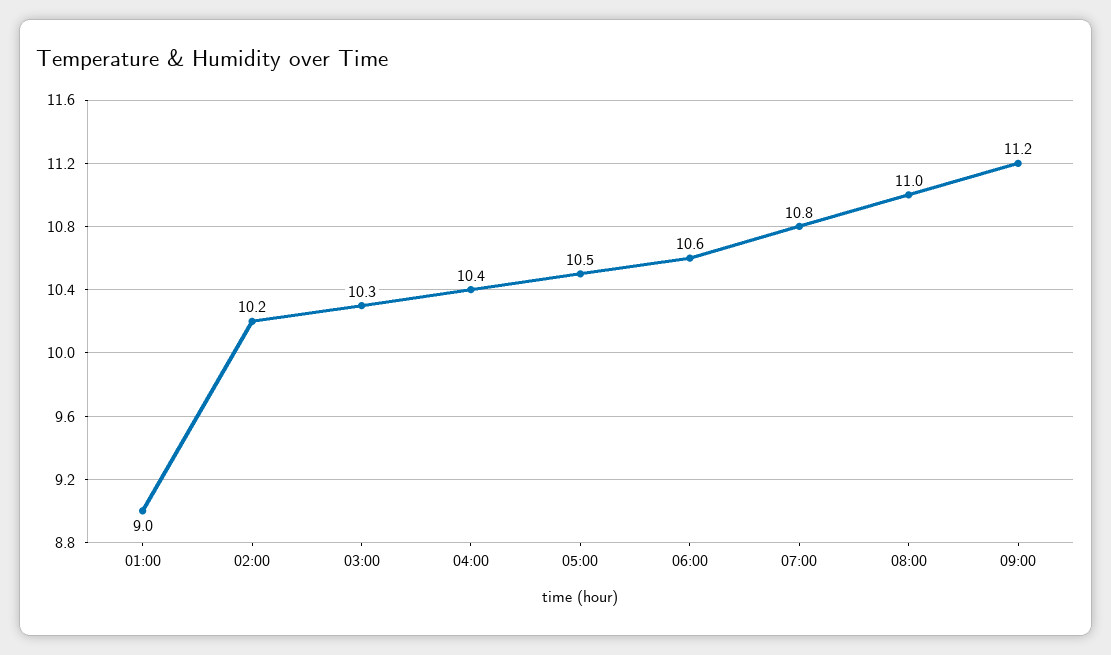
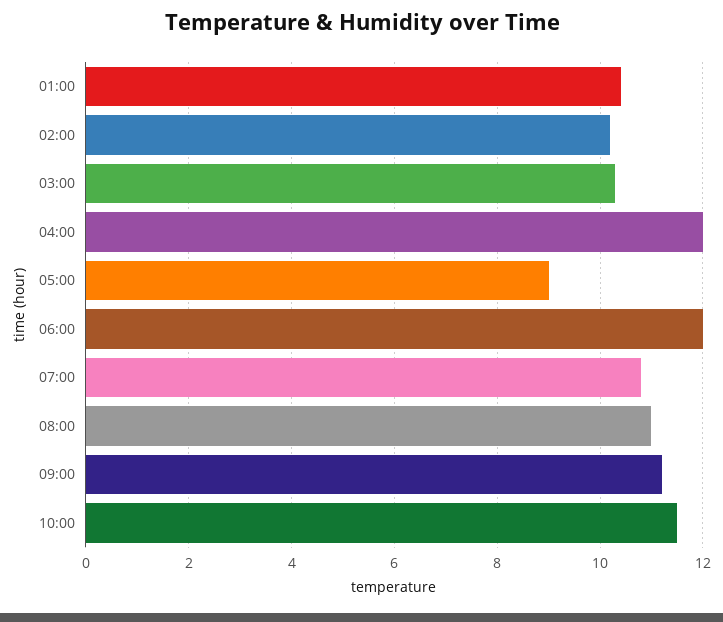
01:00: 9 -> 10.5
04:00: 10.4 -> 12
05:00: 10.5 -> 9
06:00: 10.6 -> 12
10:00: none -> 11.5

